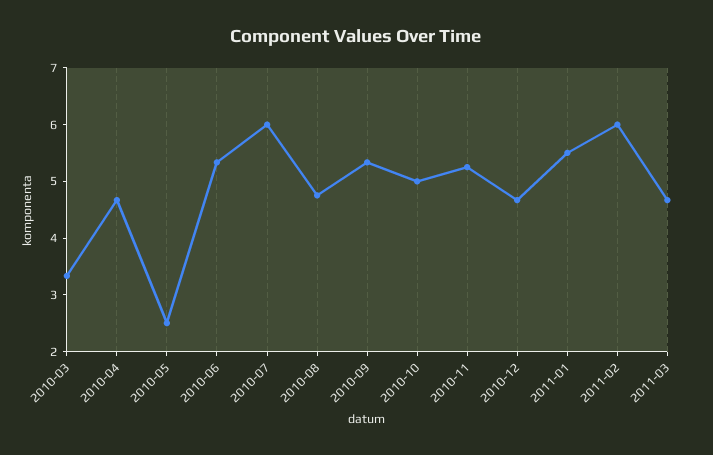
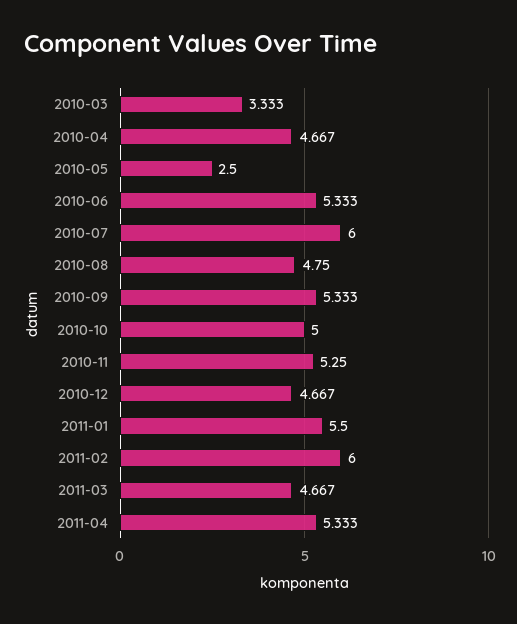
2011-04: none -> 5.333

